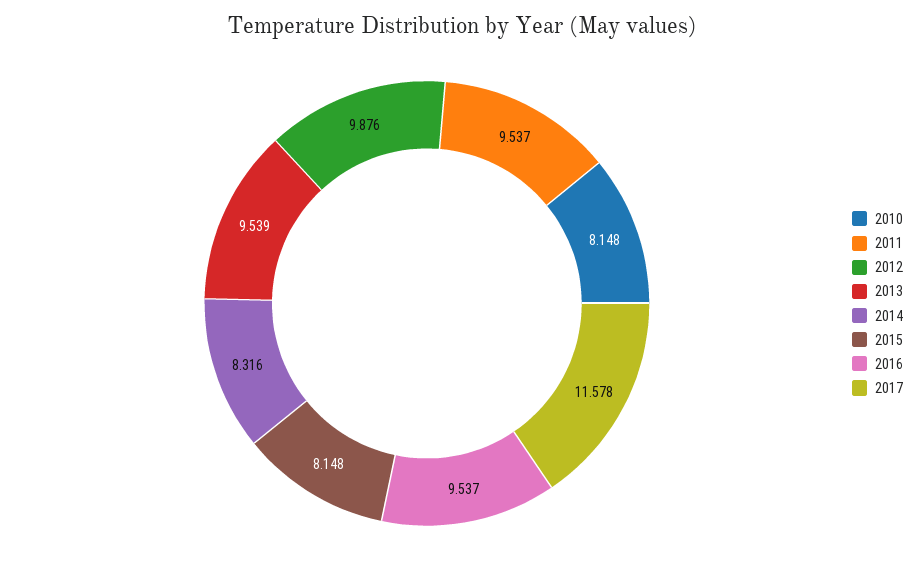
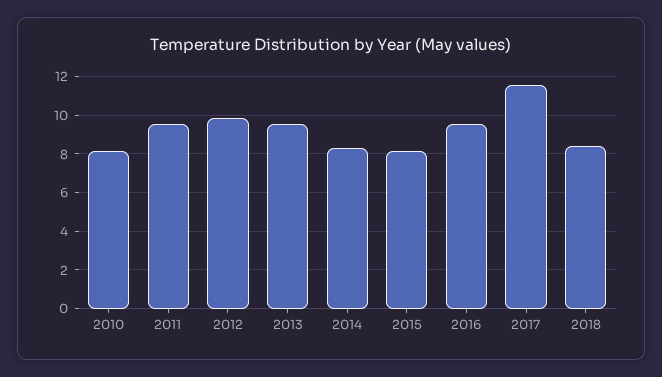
2018: none -> 8.5

